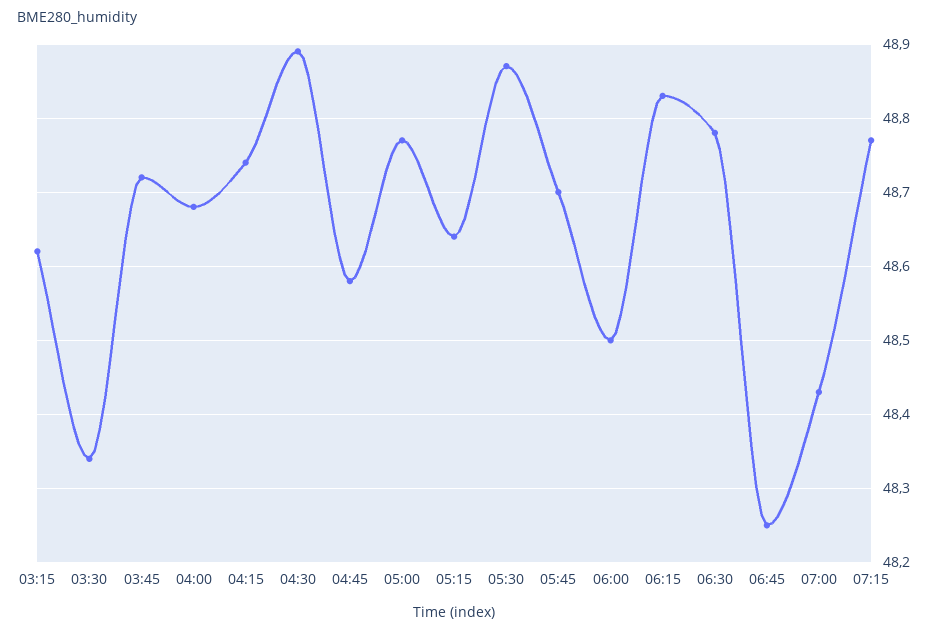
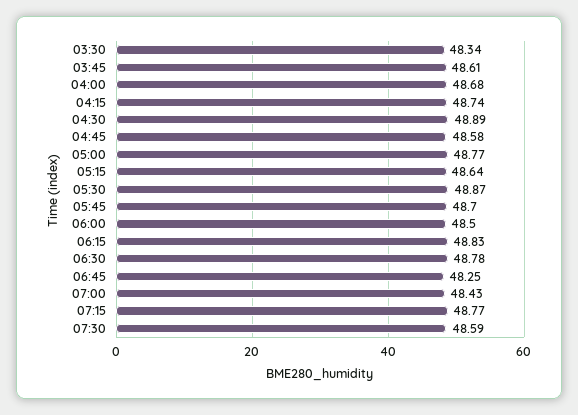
03:15: 48.62 -> none
03:45: 48.72 -> 48.61
07:30: none -> 48.59

